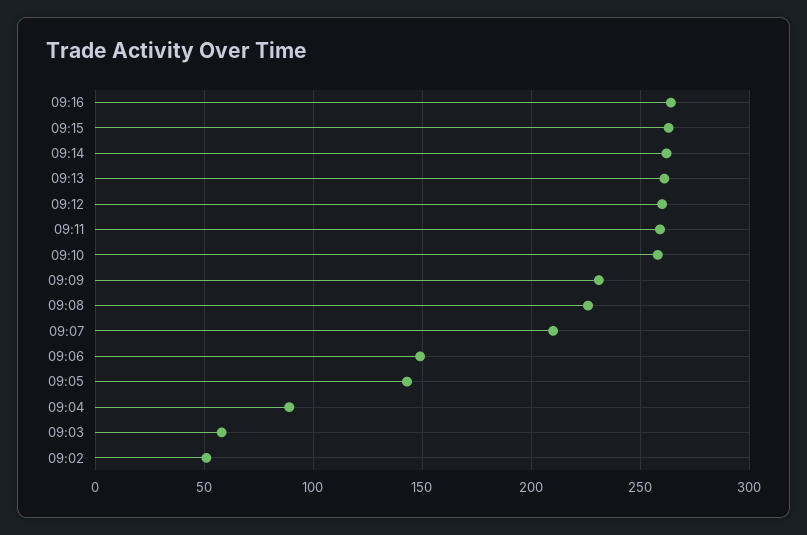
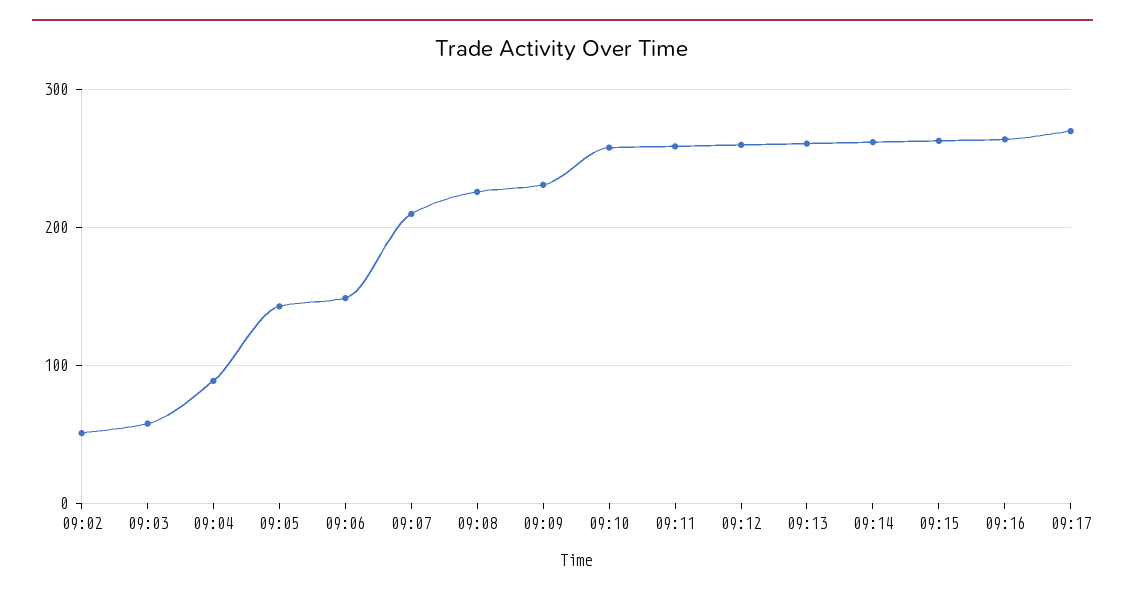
09:17: none -> 270

